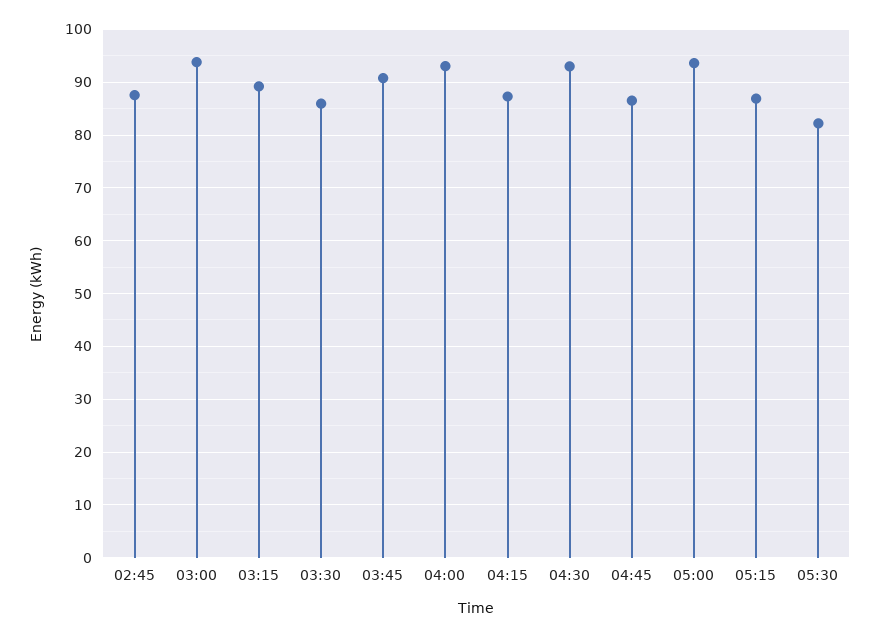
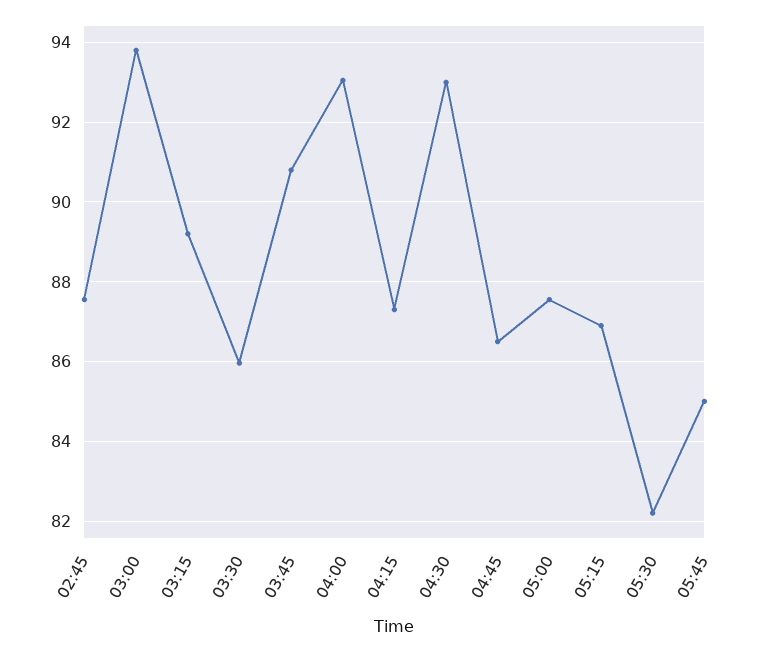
05:00: 94 -> 87.6
05:45: none -> 85

